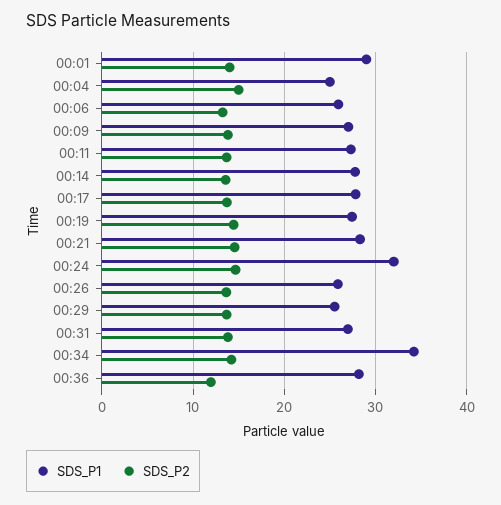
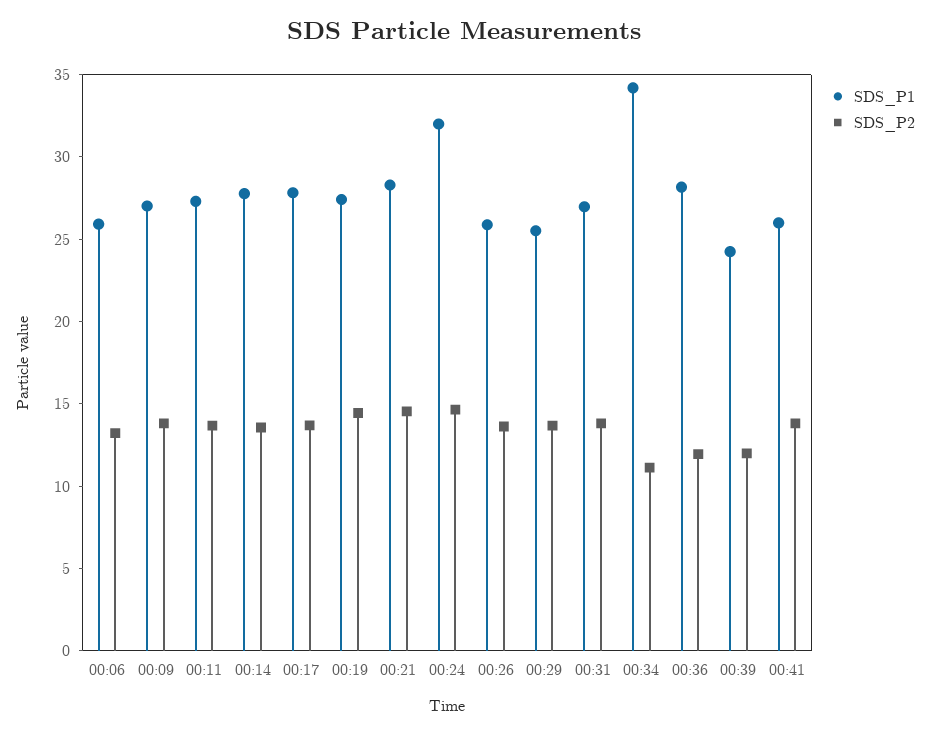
SDS_P1, 00:01: 29 -> none
SDS_P2, 00:01: 14 -> none
SDS_P1, 00:04: 25 -> none
SDS_P2, 00:04: 15 -> none
SDS_P2, 00:34: 14 -> 11
SDS_P1, 00:39: none -> 24
SDS_P2, 00:39: none -> 12
SDS_P1, 00:41: none -> 26
SDS_P2, 00:41: none -> 14

